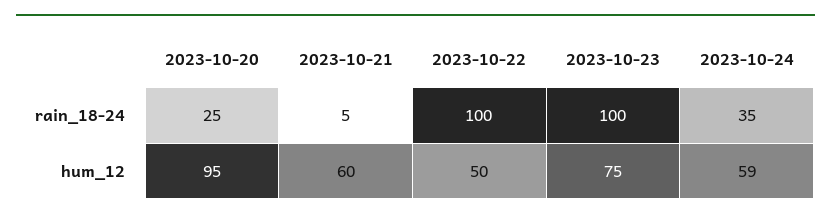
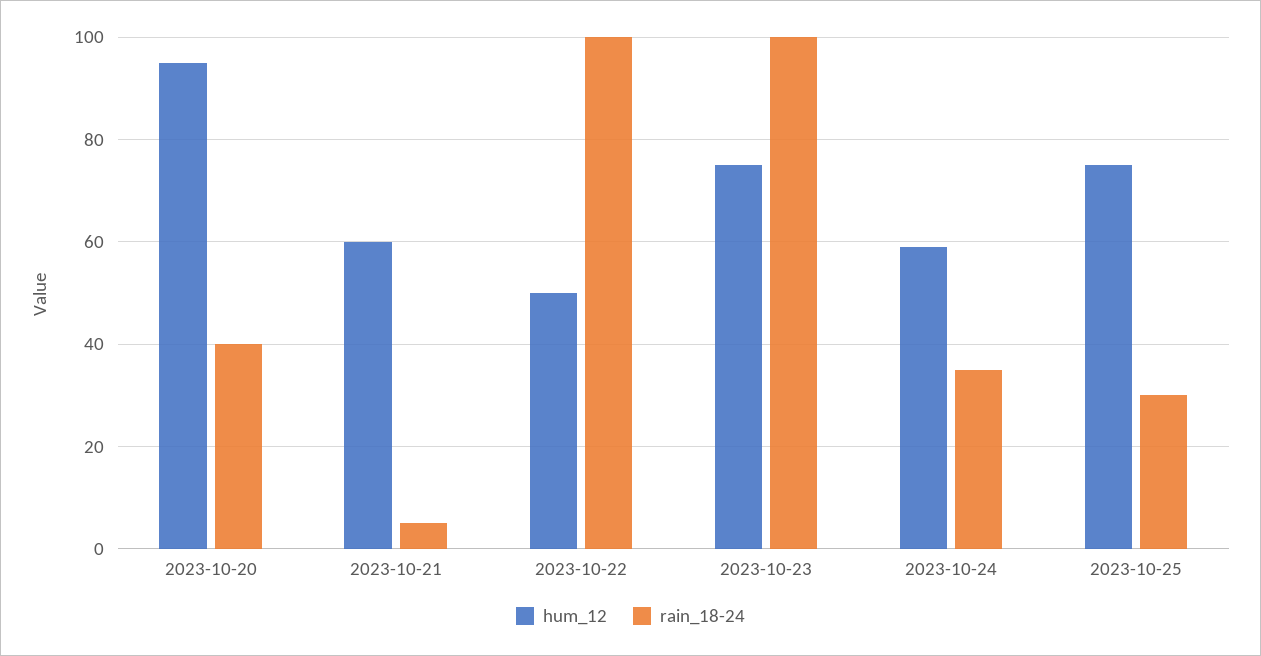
rain_18-24, 2023-10-20: 25 -> 40
hum_12, 2023-10-25: none -> 75
rain_18-24, 2023-10-25: none -> 30

